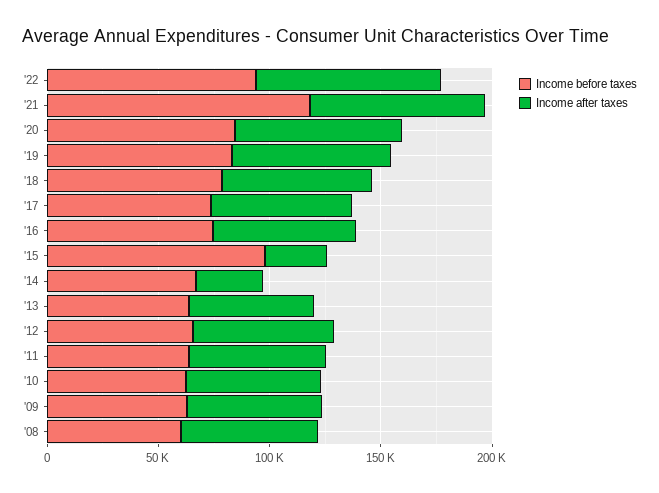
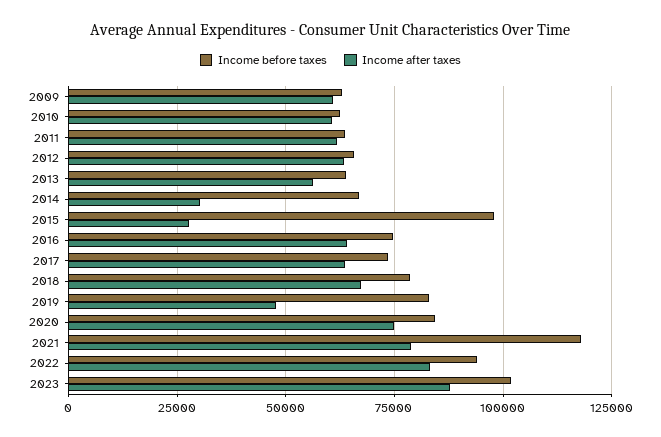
Income after taxes, '19: 70000 -> 47500
Income before taxes, '08: 60000 -> none
Income after taxes, '08: 60000 -> none
Income before taxes, 2023: none -> 102500
Income after taxes, 2023: none -> 87500

